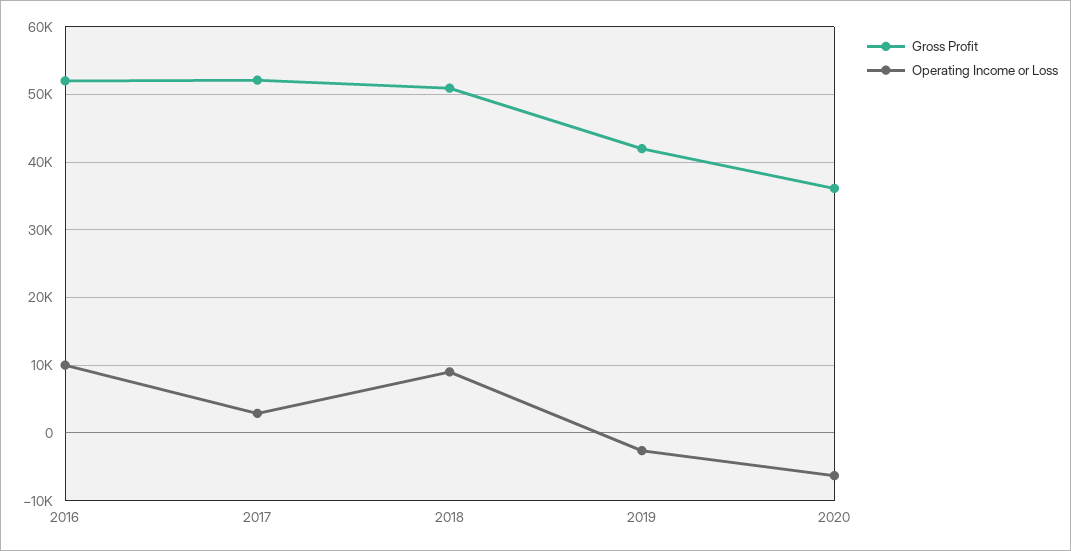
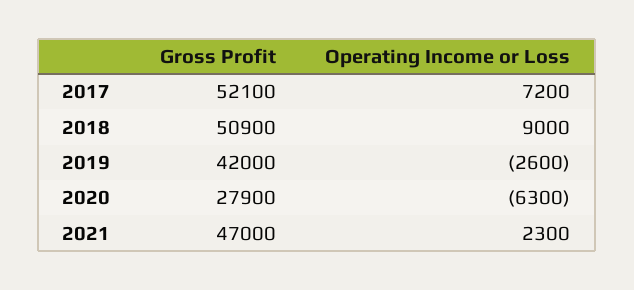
Gross Profit, 2016: 52000 -> none
Operating Income or Loss, 2016: 10000 -> none
Operating Income or Loss, 2017: 3000 -> 7200
Gross Profit, 2020: 36000 -> 27900
Gross Profit, 2021: none -> 47000
Operating Income or Loss, 2021: none -> 2300

